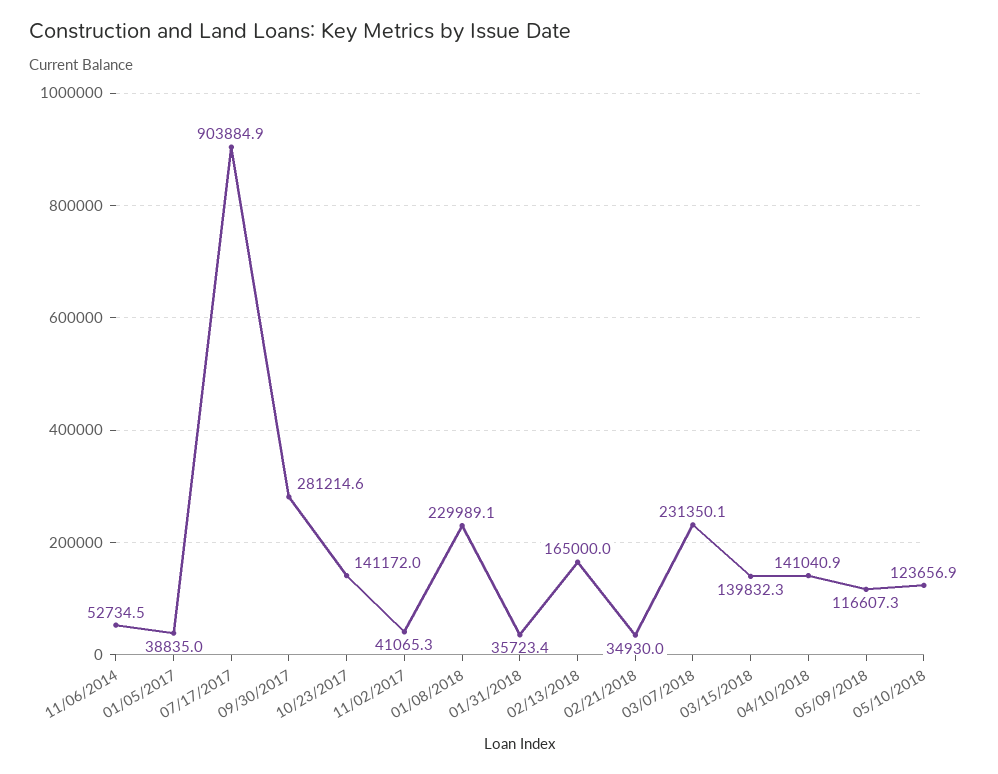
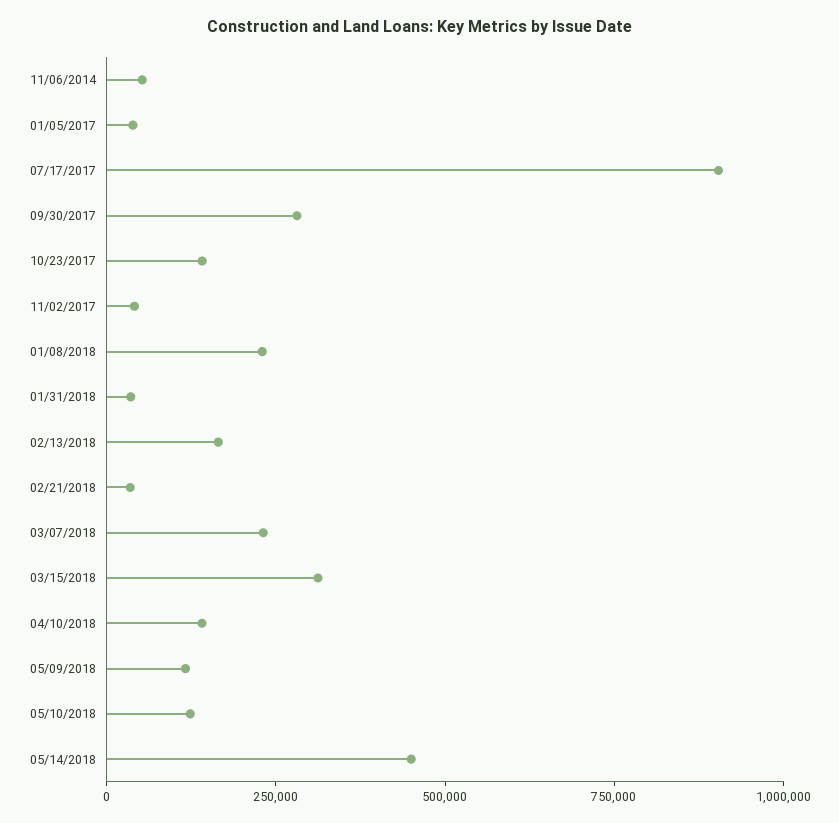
03/15/2018: 139832.3 -> 300000
05/14/2018: none -> 450000

